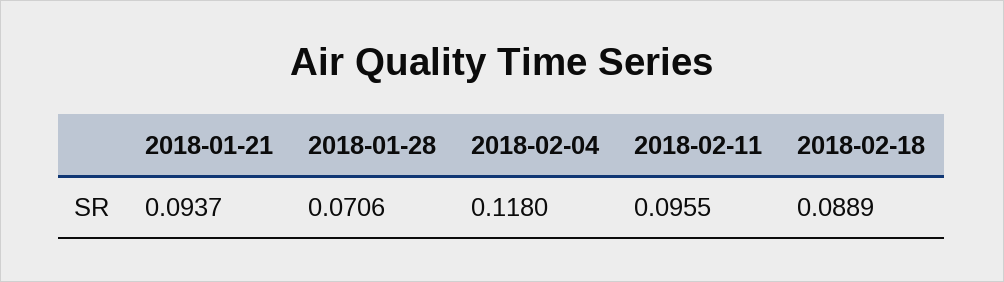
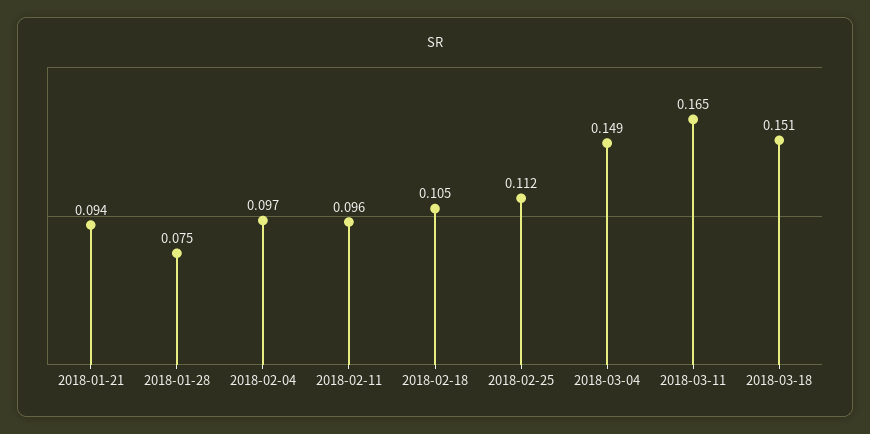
2018-01-28: 0.0706 -> 0.075
2018-02-04: 0.118 -> 0.097
2018-02-18: 0.0889 -> 0.105
2018-02-25: none -> 0.112
2018-03-04: none -> 0.149
2018-03-11: none -> 0.165
2018-03-18: none -> 0.151

